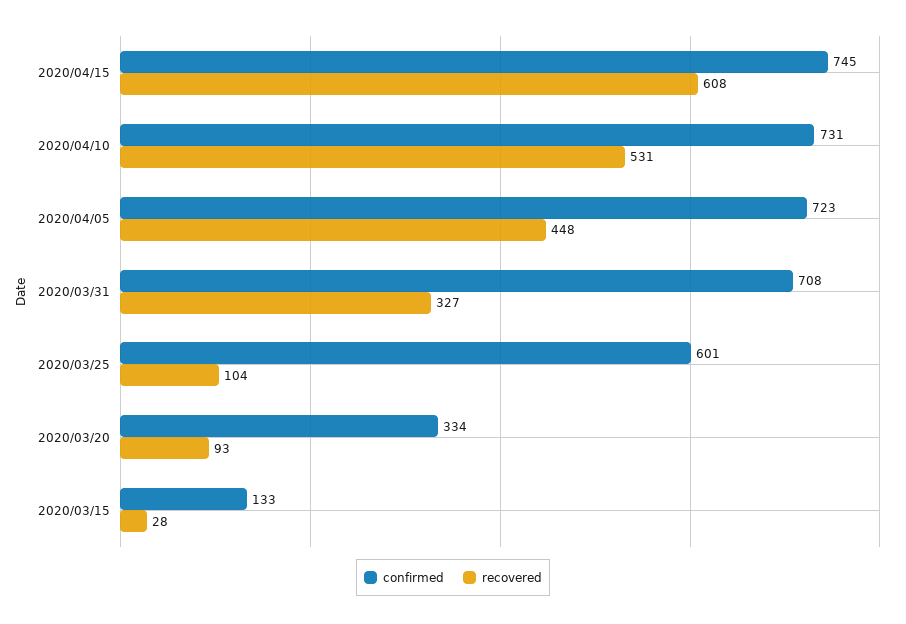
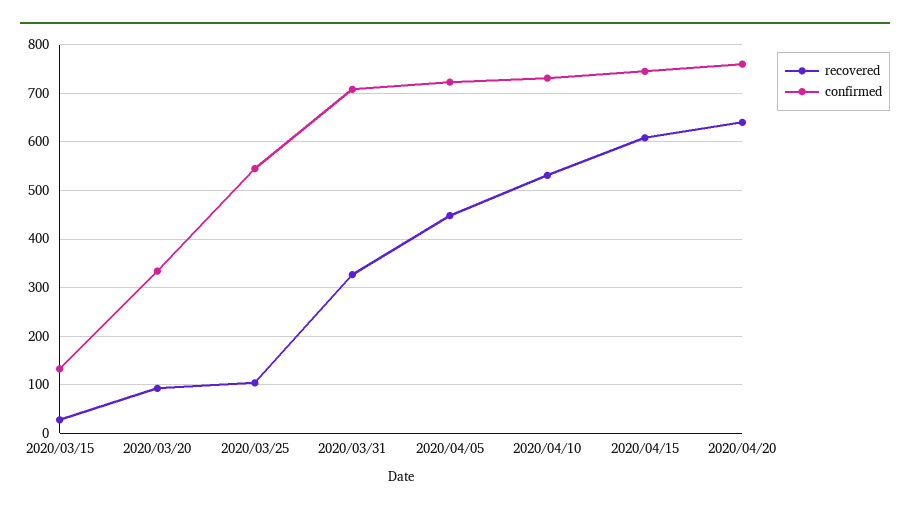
confirmed, 2020/03/25: 601 -> 540
recovered, 2020/04/20: none -> 640
confirmed, 2020/04/20: none -> 760

